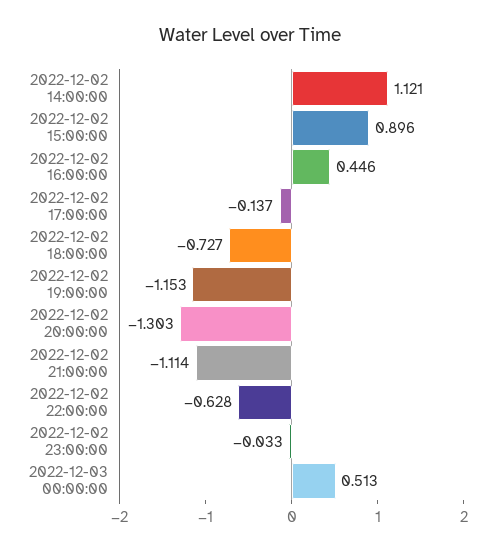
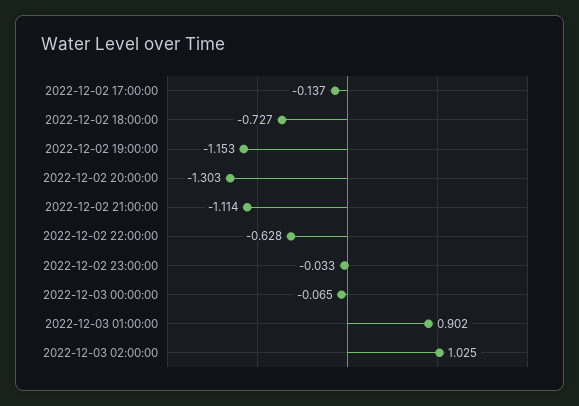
2022-12-02 14:00:00: 1.121 -> none
2022-12-02 15:00:00: 0.896 -> none
2022-12-02 16:00:00: 0.446 -> none
2022-12-03 00:00:00: 0.513 -> -0.065
2022-12-03 01:00:00: none -> 0.902
2022-12-03 02:00:00: none -> 1.025

